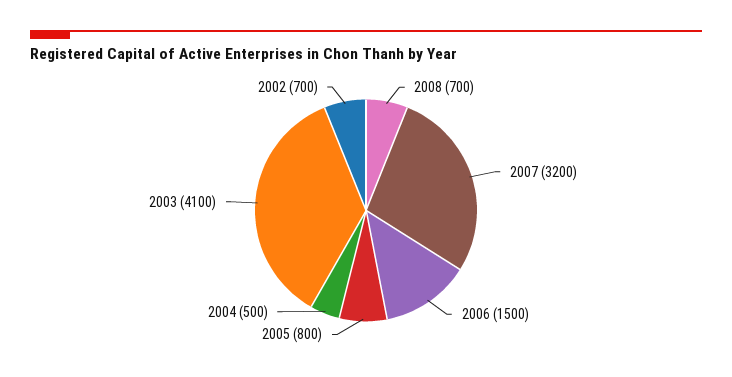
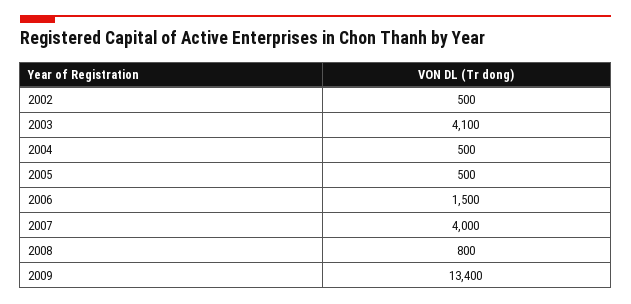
2008: 700 -> 800
2007: 3200 -> 4000
2005: 800 -> 500
2002: 700 -> 500
2009: none -> 13400

